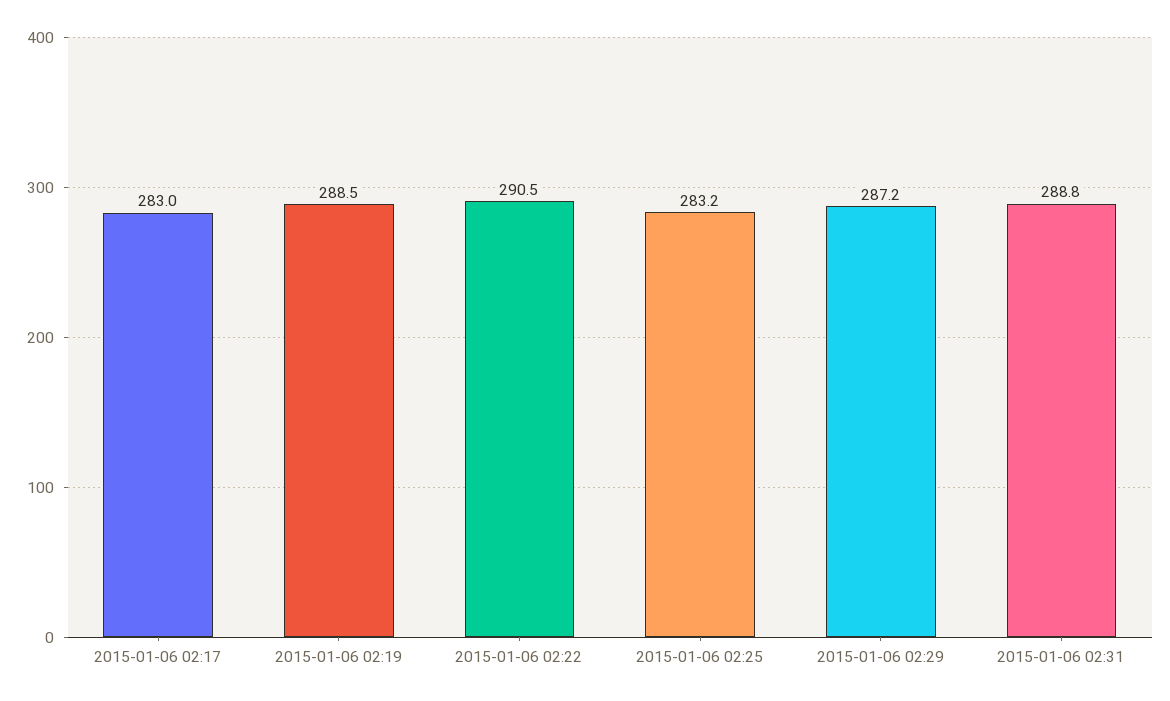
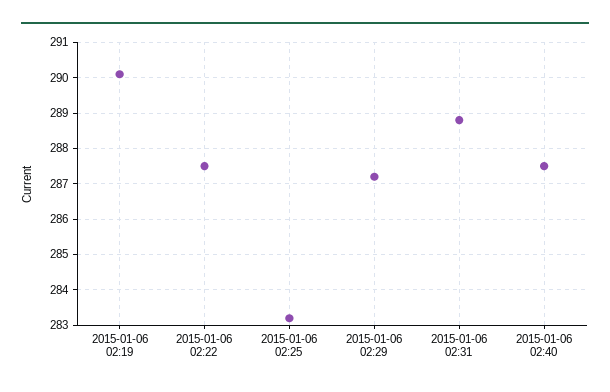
2015-01-06 02:17: 283 -> none
2015-01-06 02:19: 288.5 -> 290
2015-01-06 02:22: 290.5 -> 287.5
2015-01-06 02:40: none -> 287.5

